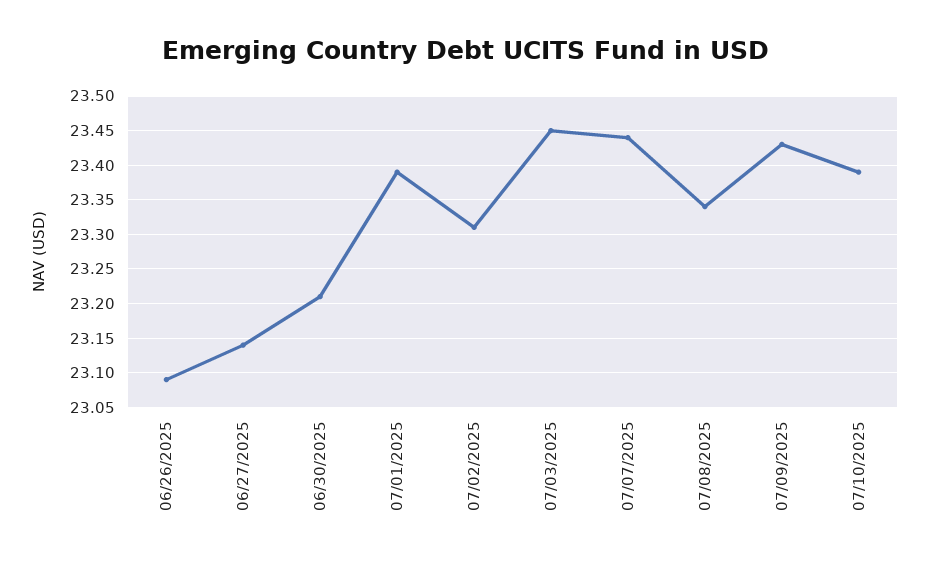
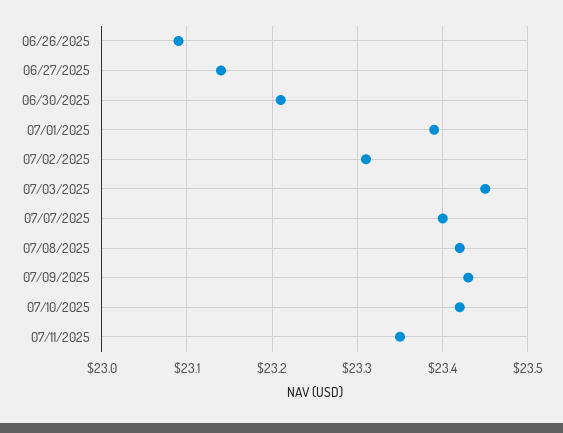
07/07/2025: 23.44 -> 23.4
07/08/2025: 23.34 -> 23.42
07/10/2025: 23.39 -> 23.42
07/11/2025: none -> 23.35

